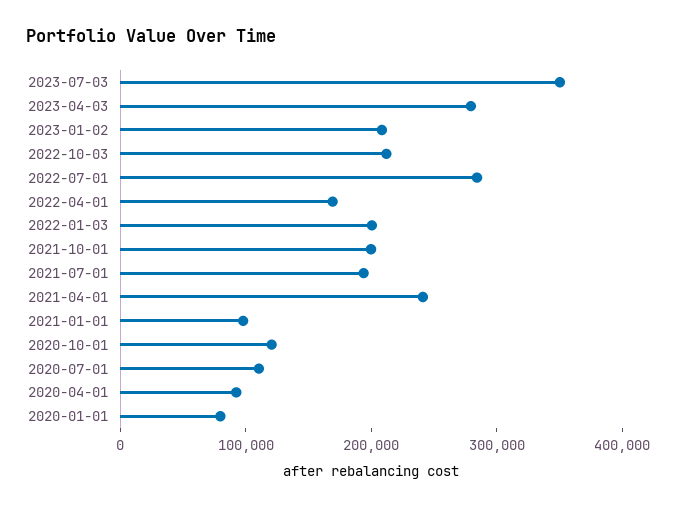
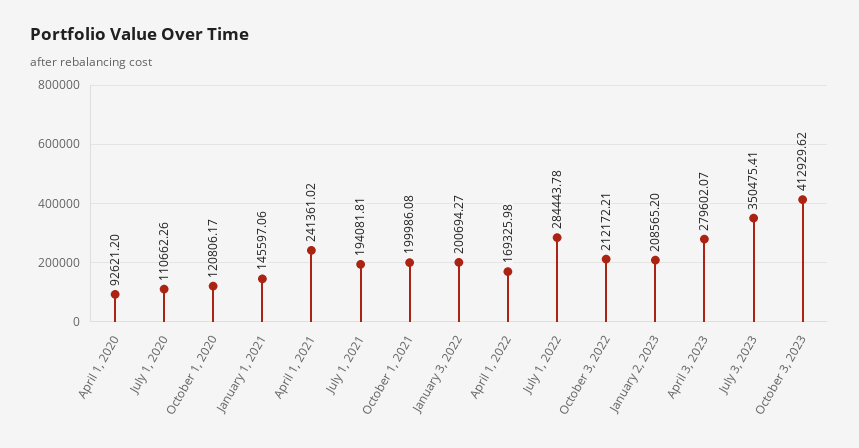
2021-01-01: 100000 -> 145597.06
2020-01-01: 80000 -> none
October 3, 2023: none -> 412929.62

